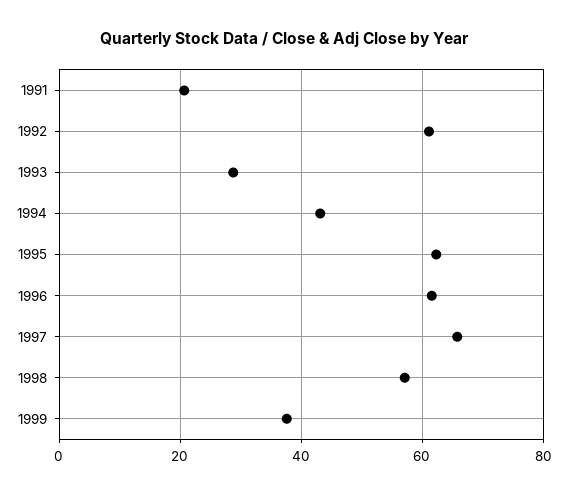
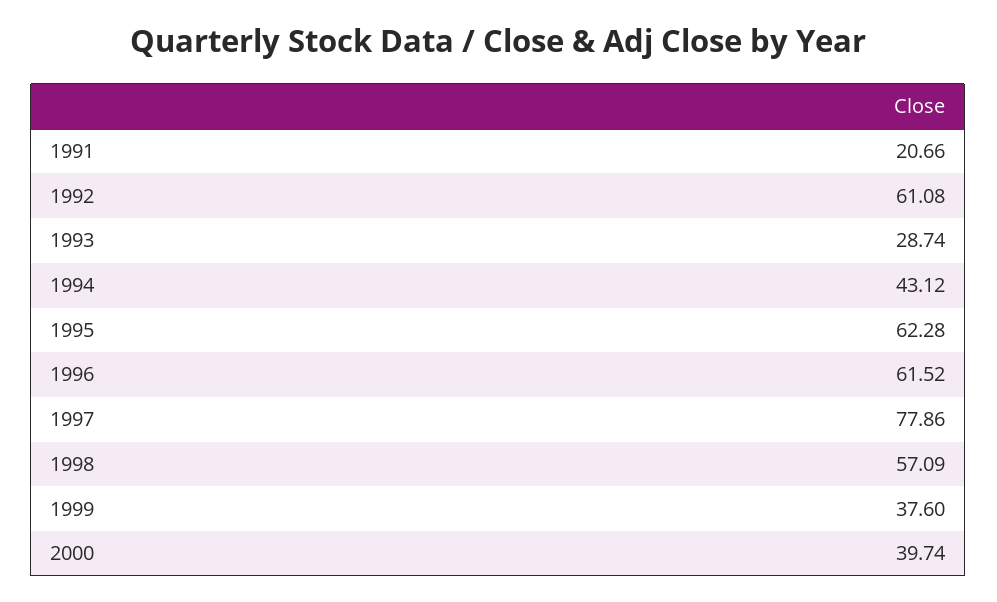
1997: 66 -> 77.86
2000: none -> 39.74

